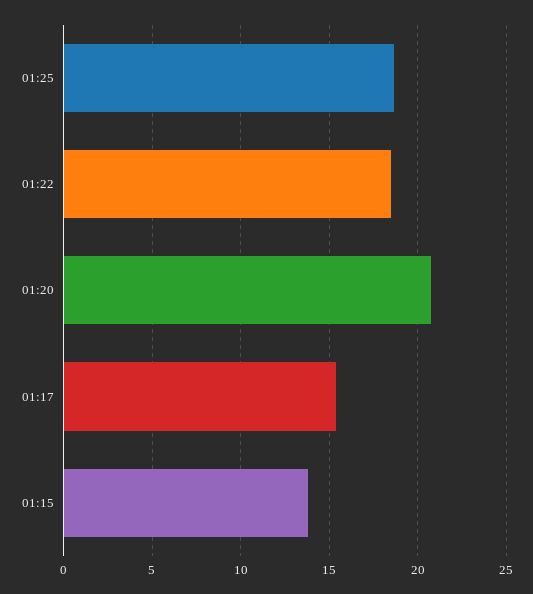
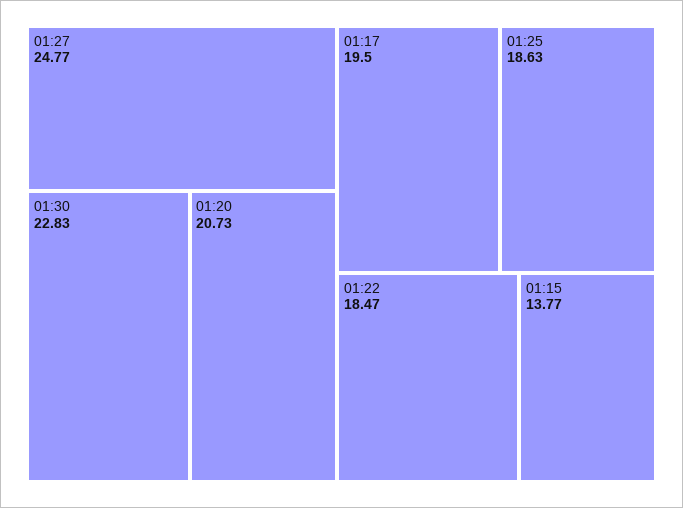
01:17: 15.5 -> 19.5
01:27: none -> 24.77
01:30: none -> 22.83

